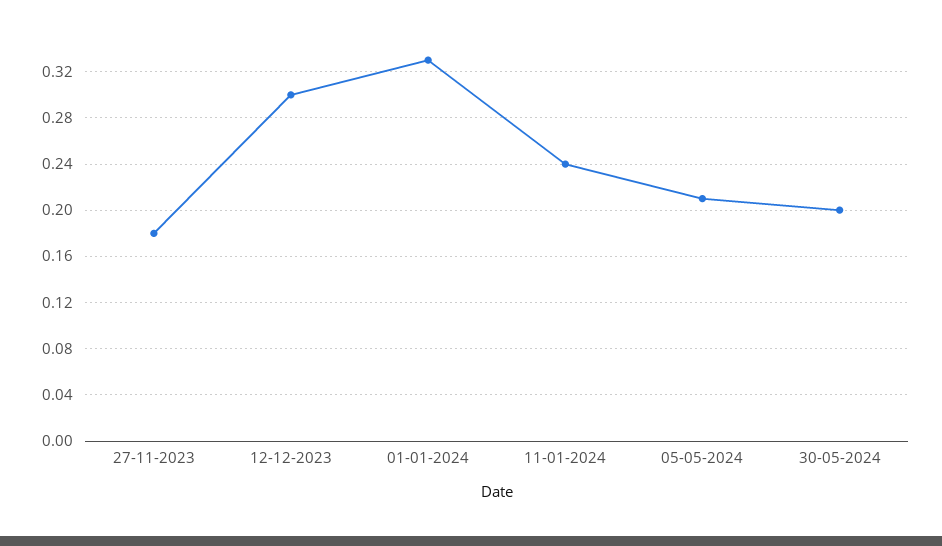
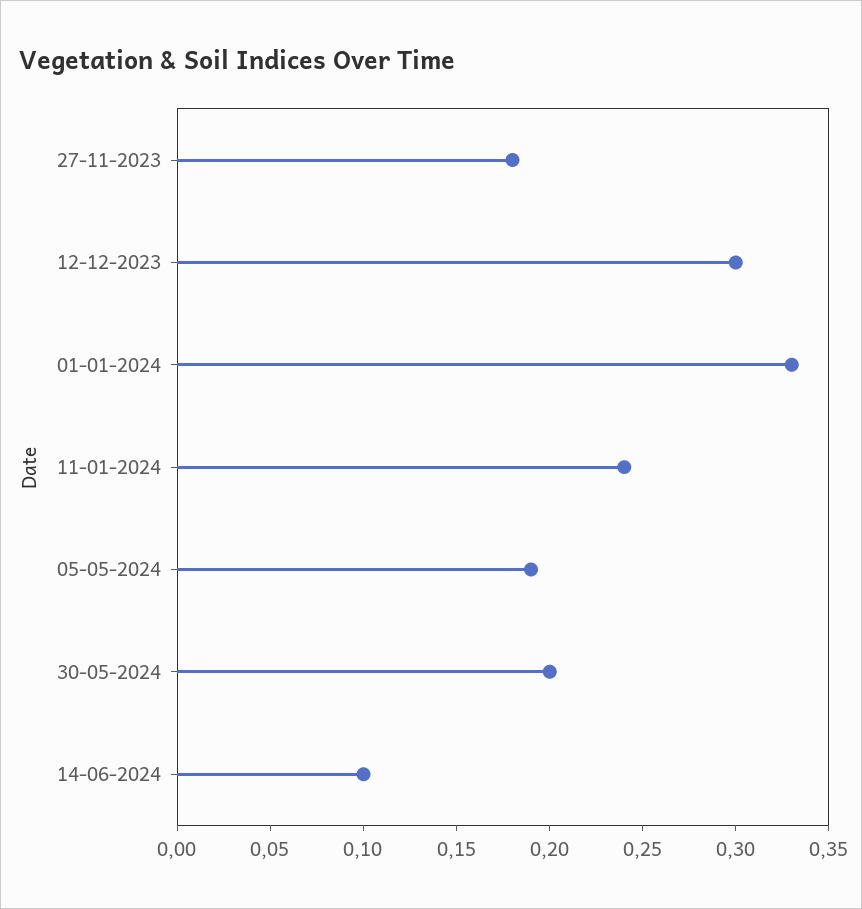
05-05-2024: 0.21 -> 0.19
14-06-2024: none -> 0.1

